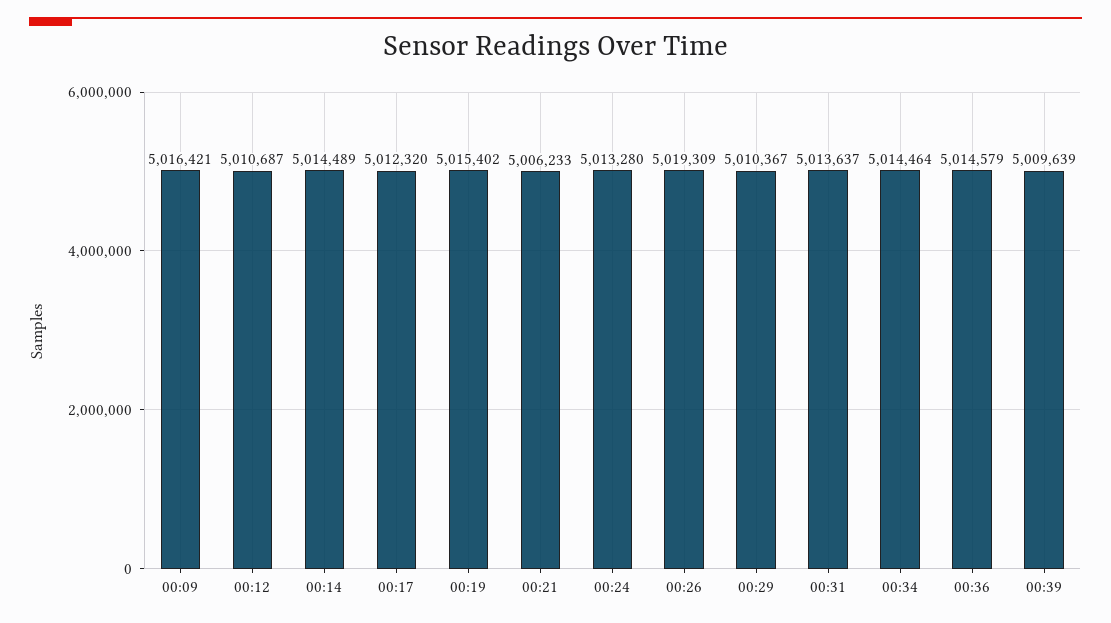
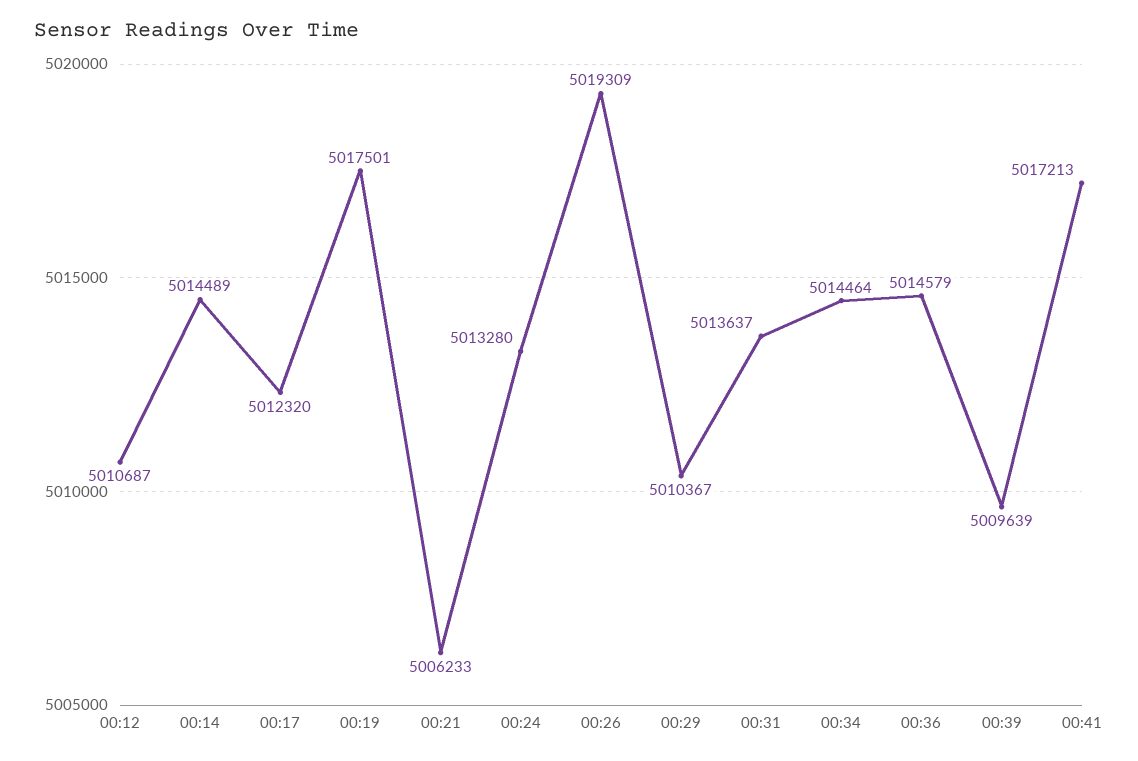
00:09: 5016421 -> none
00:19: 5015402 -> 5017501
00:41: none -> 5017213

